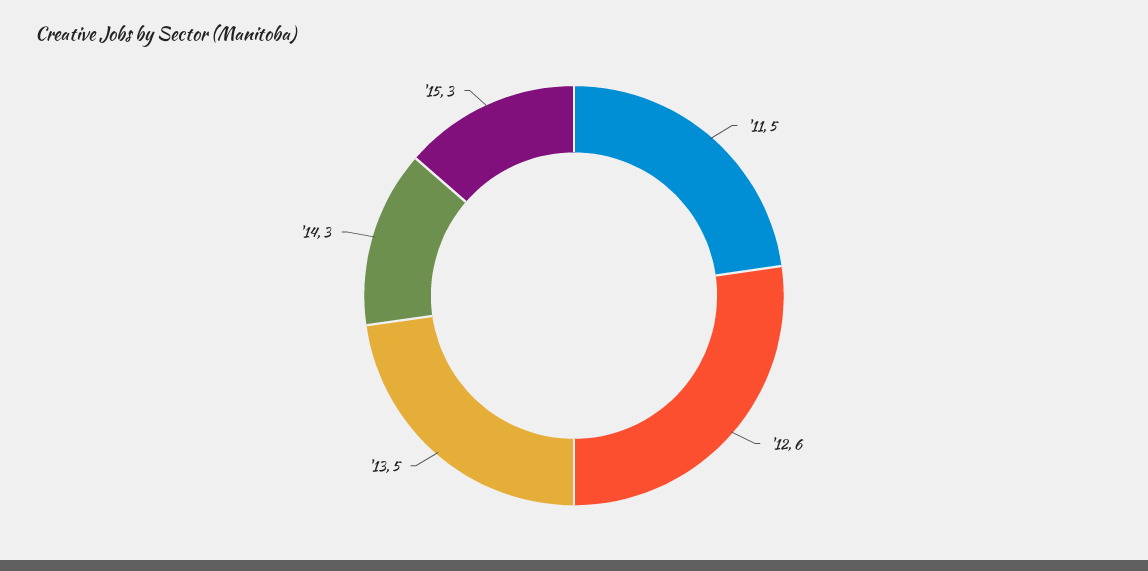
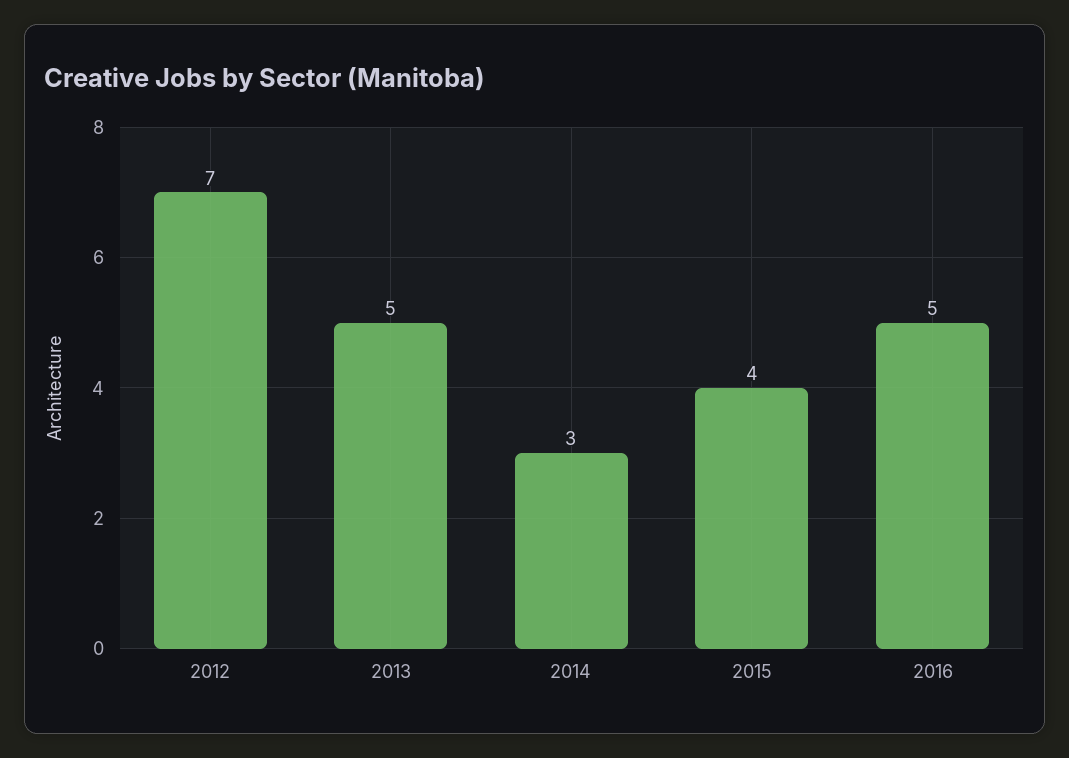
'11: 5 -> none
'12: 6 -> 7
'15: 3 -> 4
2016: none -> 5

